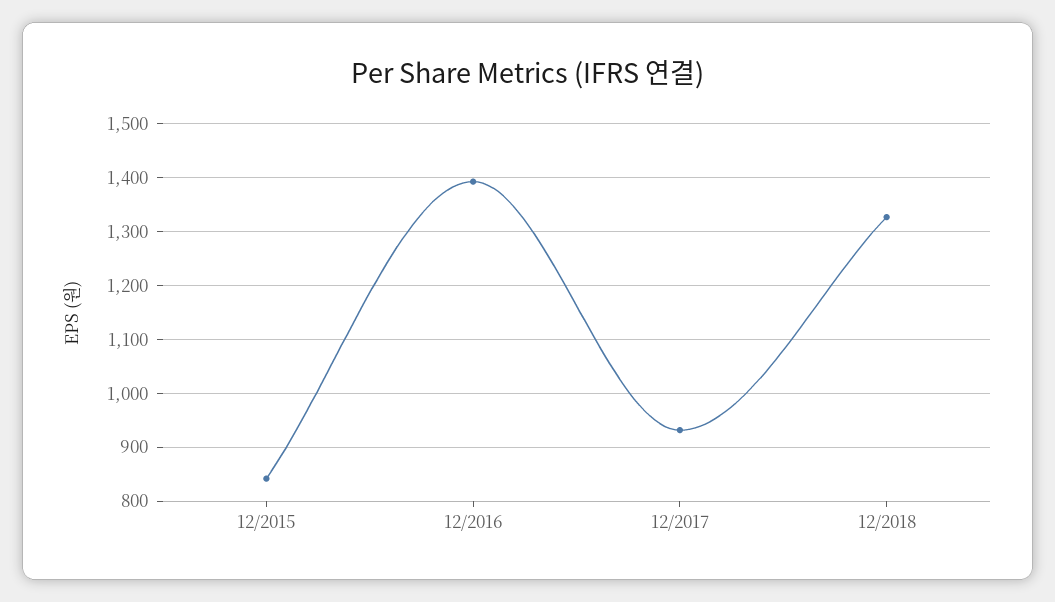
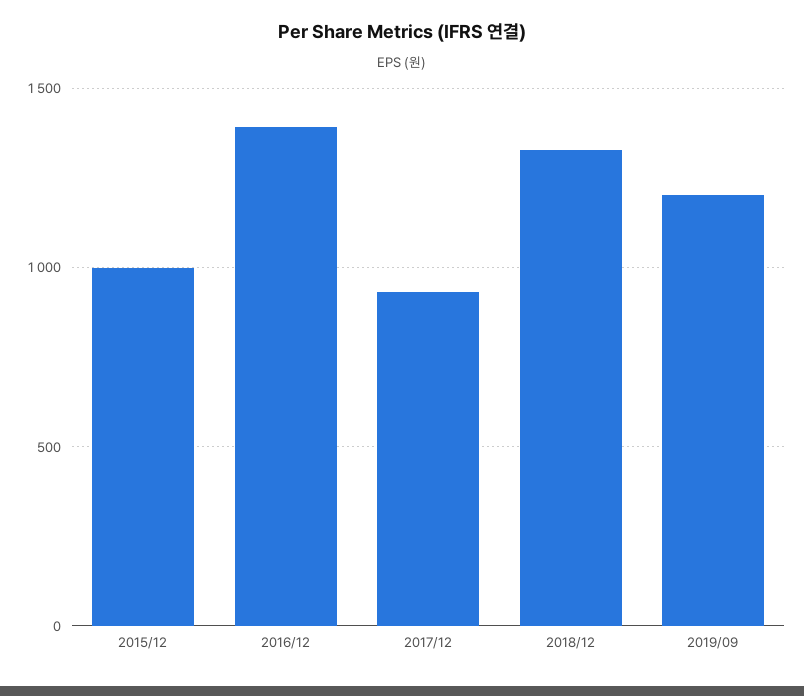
12/2015: 840 -> 1000
2019/09: none -> 1200

